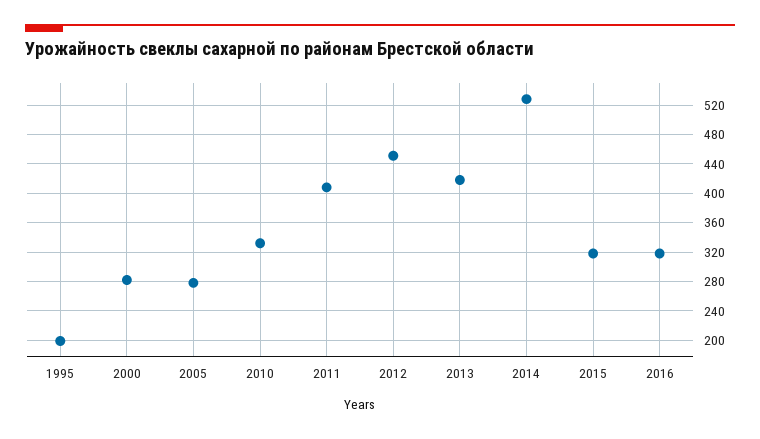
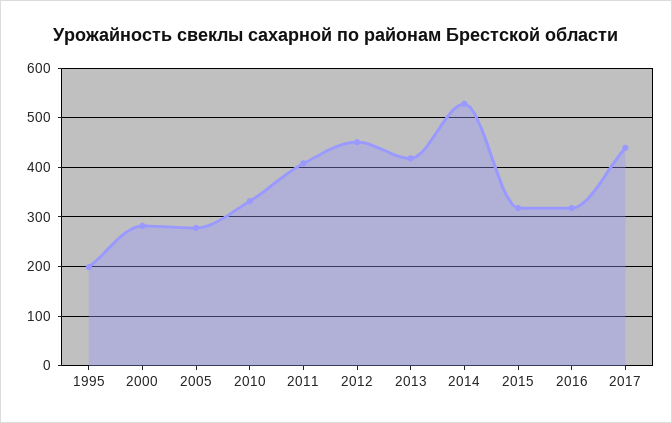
2017: none -> 440

